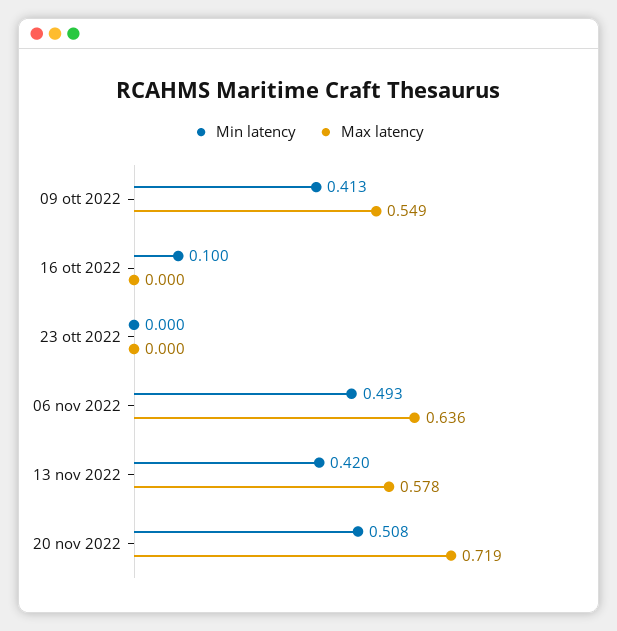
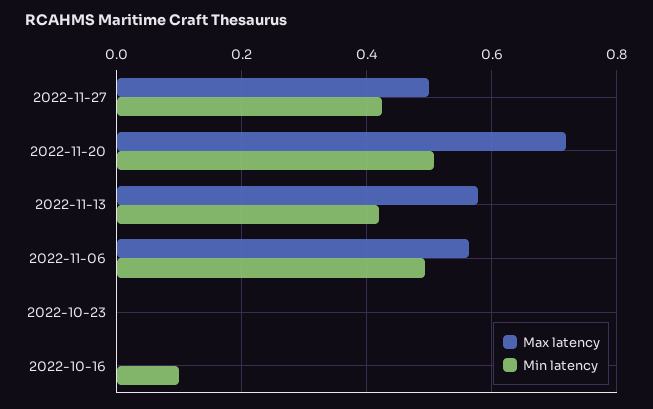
Min latency, 09 ott 2022: 0.413 -> none
Max latency, 09 ott 2022: 0.549 -> none
Max latency, 06 nov 2022: 0.636 -> 0.56
Max latency, 2022-11-27: none -> 0.5
Min latency, 2022-11-27: none -> 0.42

